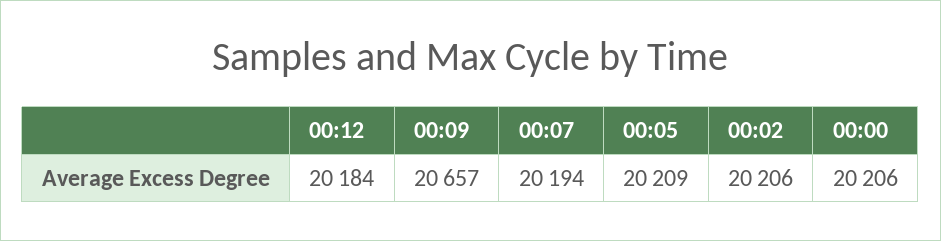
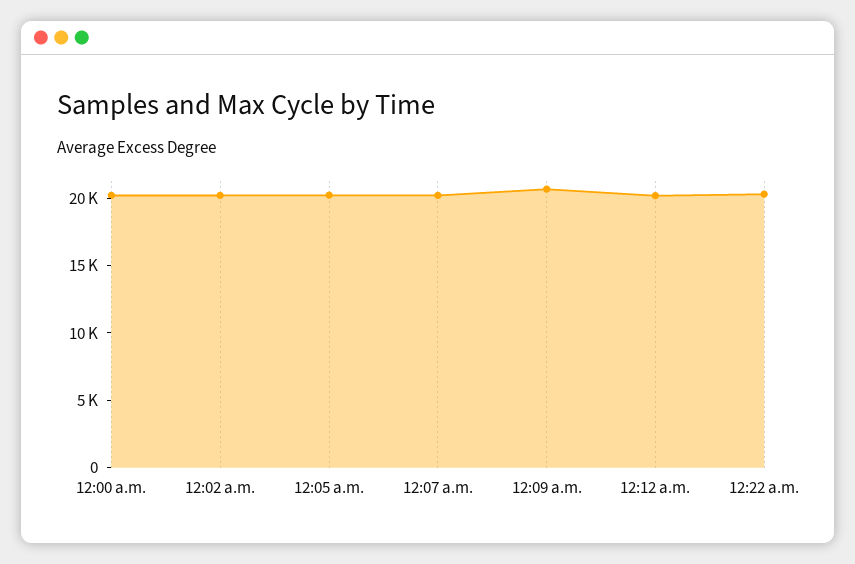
12:22 a.m.: none -> 20000

